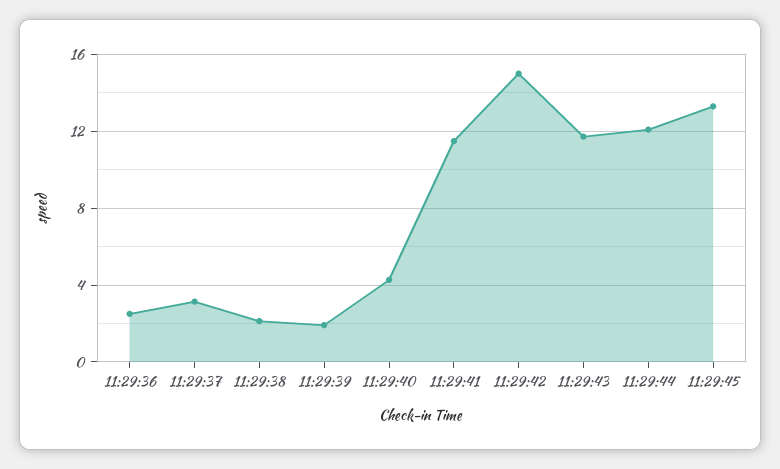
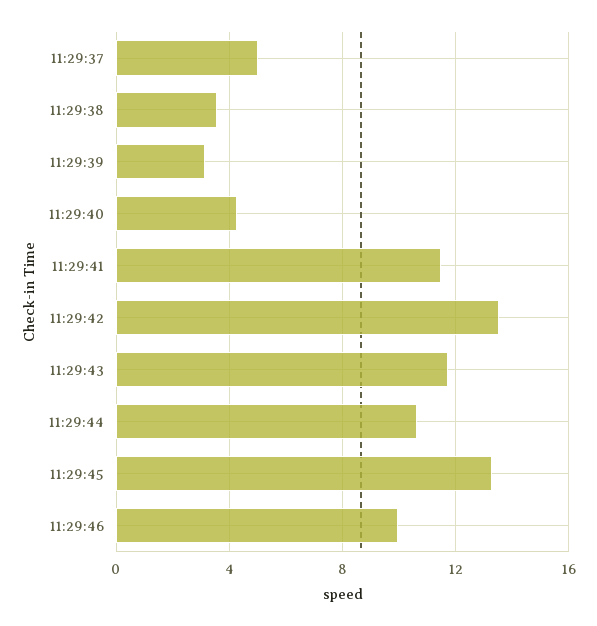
11:29:36: 2.5 -> none
11:29:37: 3 -> 5
11:29:38: 2 -> 3.5
11:29:39: 2 -> 3
11:29:42: 15 -> 13.5
11:29:44: 12 -> 10.5
11:29:46: none -> 10

